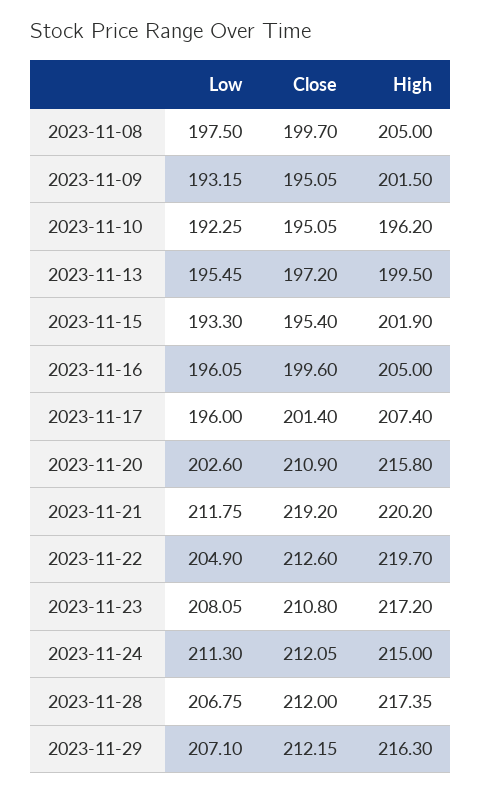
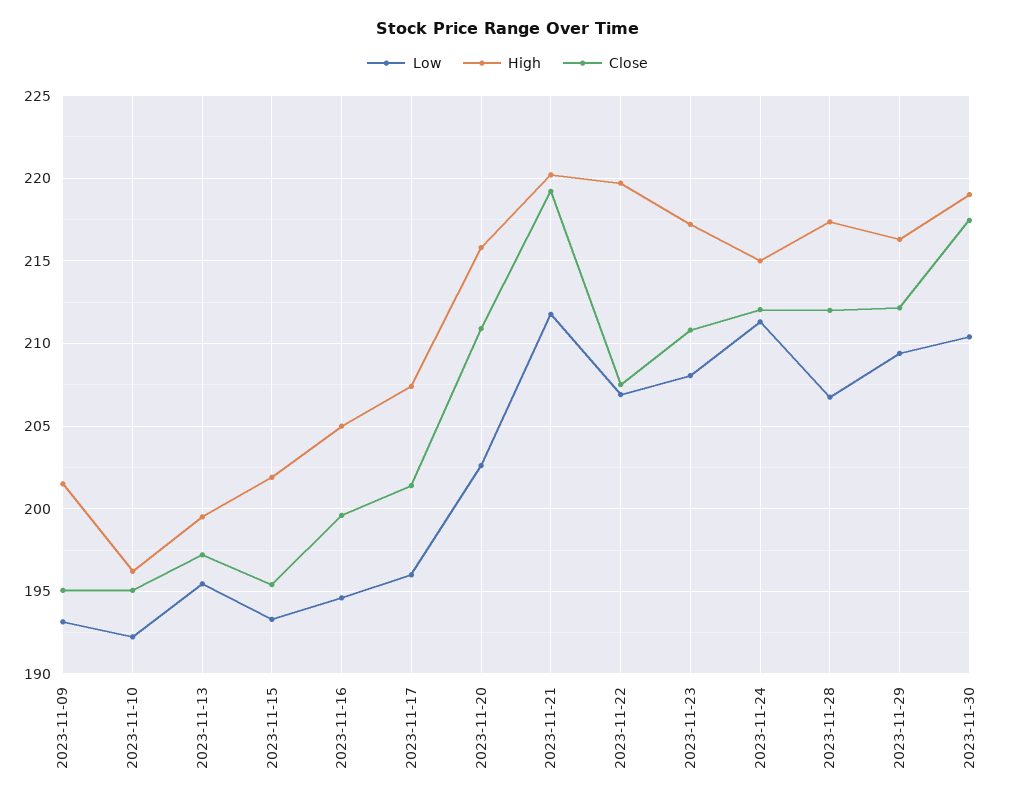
Low, 2023-11-08: 197.5 -> none
Close, 2023-11-08: 199.7 -> none
High, 2023-11-08: 205 -> none
Low, 2023-11-16: 196.05 -> 194.5
Low, 2023-11-22: 204.9 -> 207
Close, 2023-11-22: 212.6 -> 207.5
Low, 2023-11-29: 207.1 -> 209.5
Low, 2023-11-30: none -> 210.5
High, 2023-11-30: none -> 219
Close, 2023-11-30: none -> 217.5

